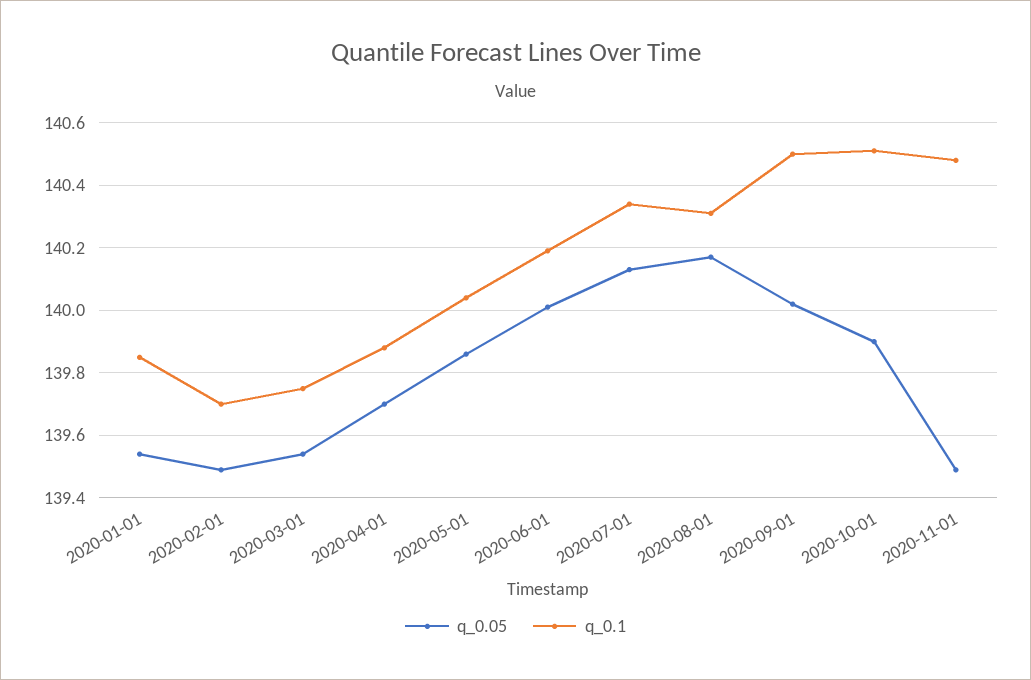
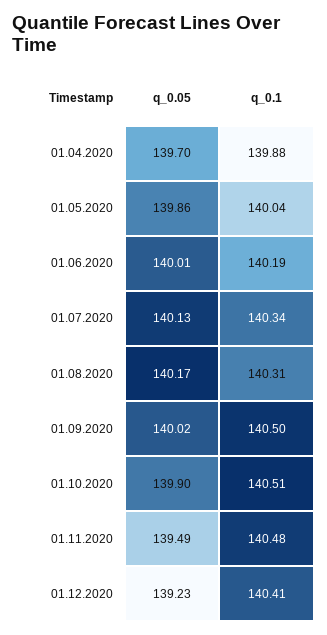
q_0.05, 2020-01-01: 139.55 -> none
q_0.1, 2020-01-01: 139.85 -> none
q_0.05, 2020-02-01: 139.5 -> none
q_0.1, 2020-02-01: 139.7 -> none
q_0.05, 2020-03-01: 139.55 -> none
q_0.1, 2020-03-01: 139.75 -> none
q_0.05, 01.12.2020: none -> 139.23
q_0.1, 01.12.2020: none -> 140.41

